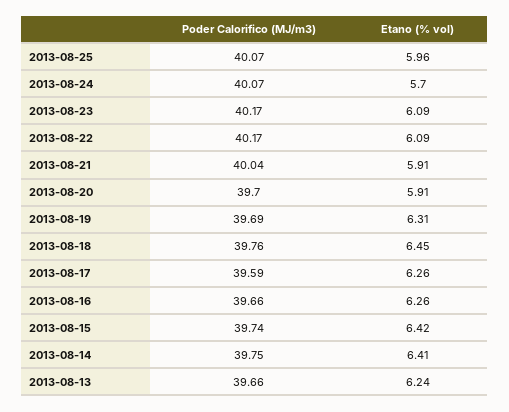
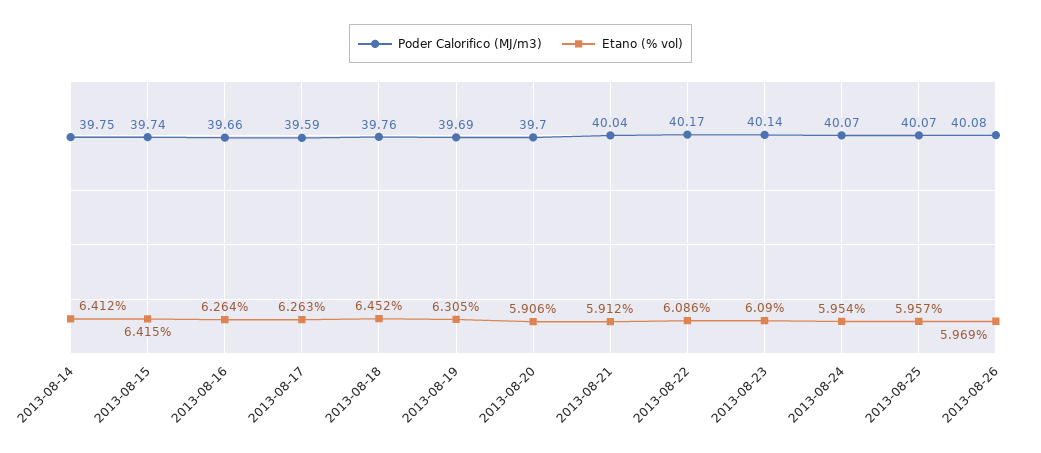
Etano (% vol), 2013-08-24: 5.7 -> 5.954
Poder Calorifico (MJ/m3), 2013-08-23: 40.17 -> 40.14
Poder Calorifico (MJ/m3), 2013-08-13: 39.66 -> none
Etano (% vol), 2013-08-13: 6.24 -> none
Poder Calorifico (MJ/m3), 2013-08-26: none -> 40.08
Etano (% vol), 2013-08-26: none -> 5.969

